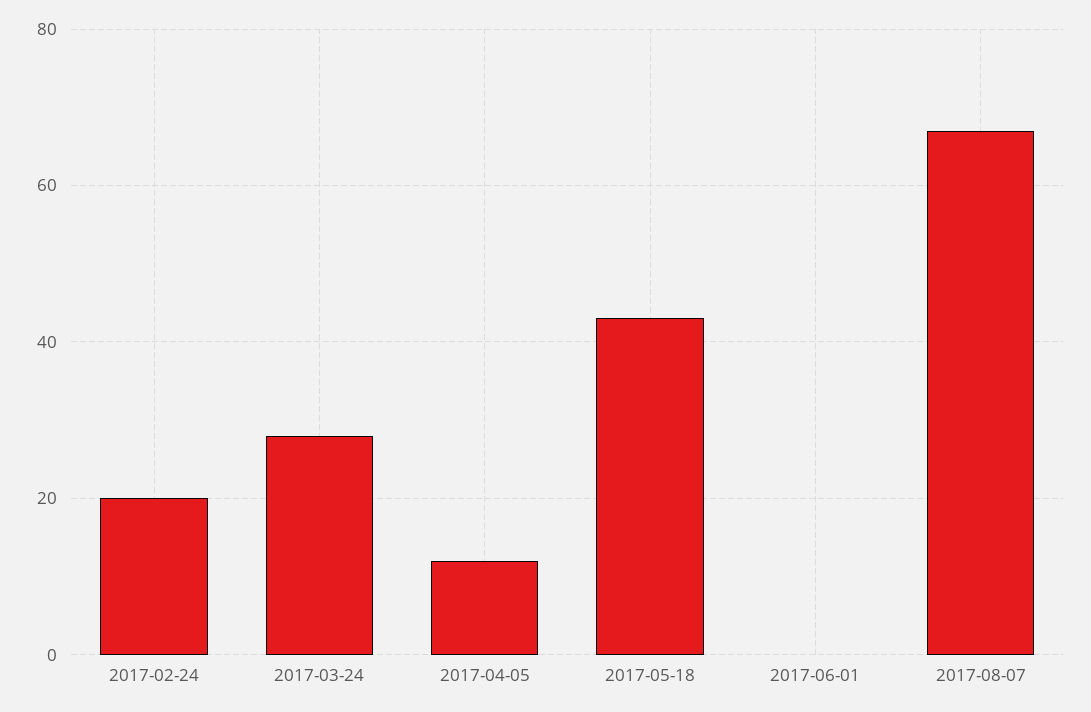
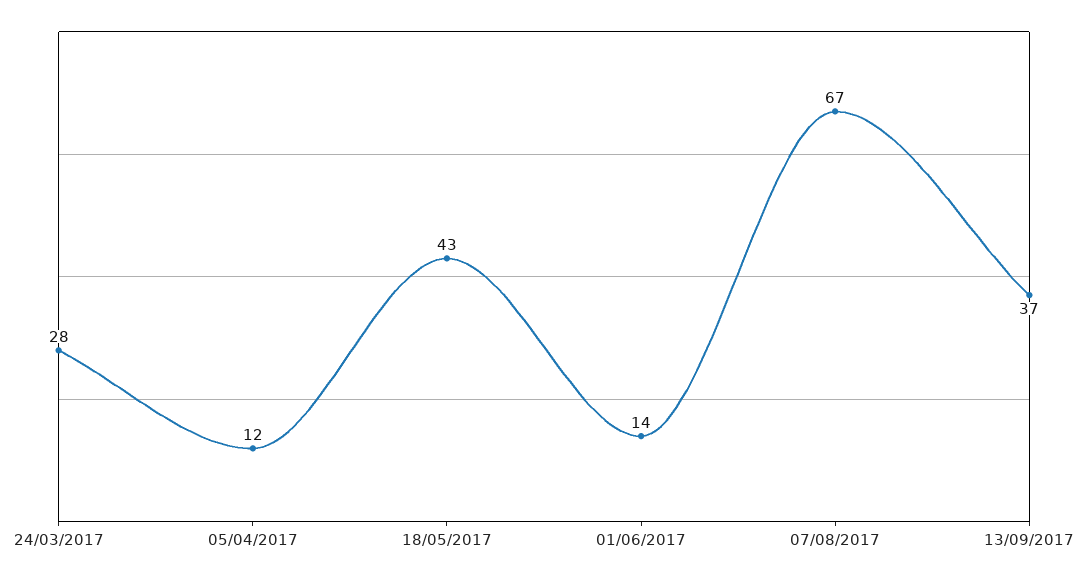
2017-02-24: 20 -> none
2017-06-01: 0 -> 14
13/09/2017: none -> 37

